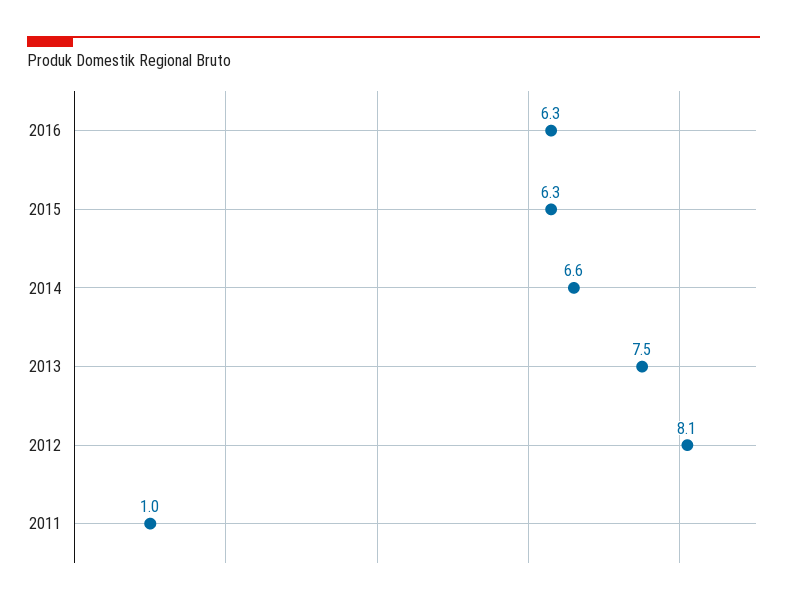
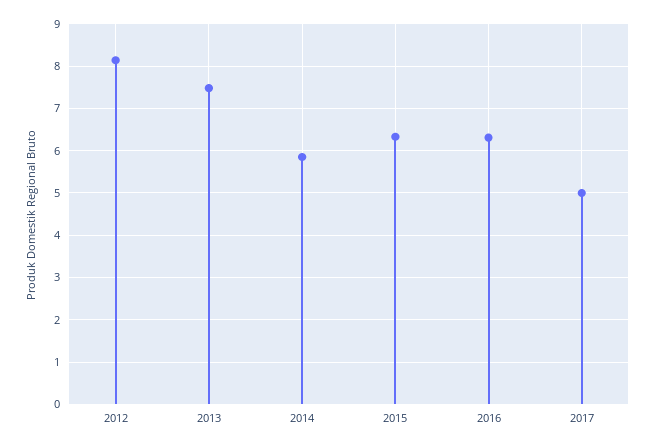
2014: 6.6 -> 5.8
2011: 1 -> none
2017: none -> 5

